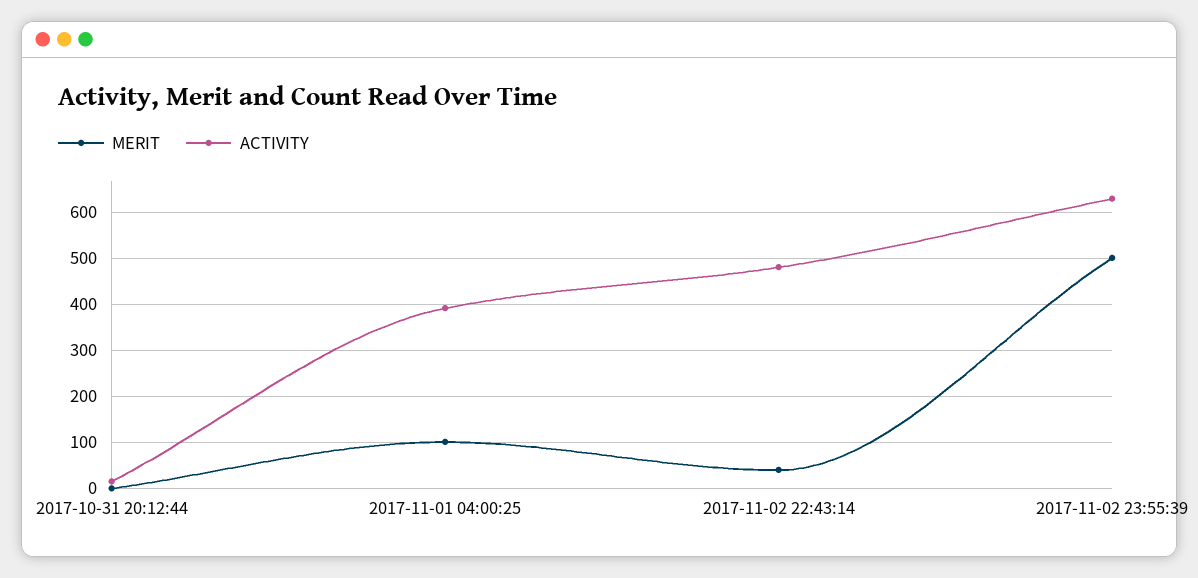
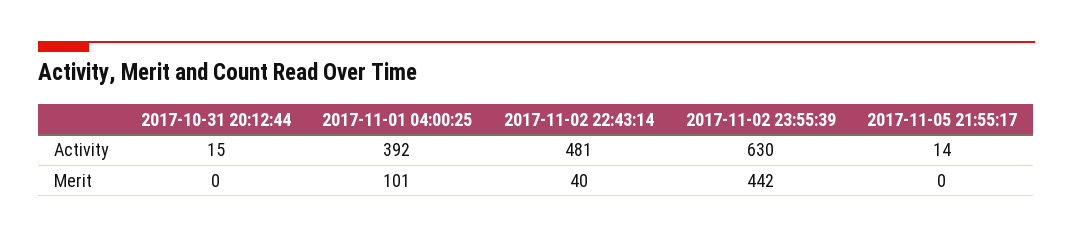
MERIT, 2017-11-02 23:55:39: 500 -> 442
ACTIVITY, 2017-11-05 21:55:17: none -> 14
MERIT, 2017-11-05 21:55:17: none -> 0

